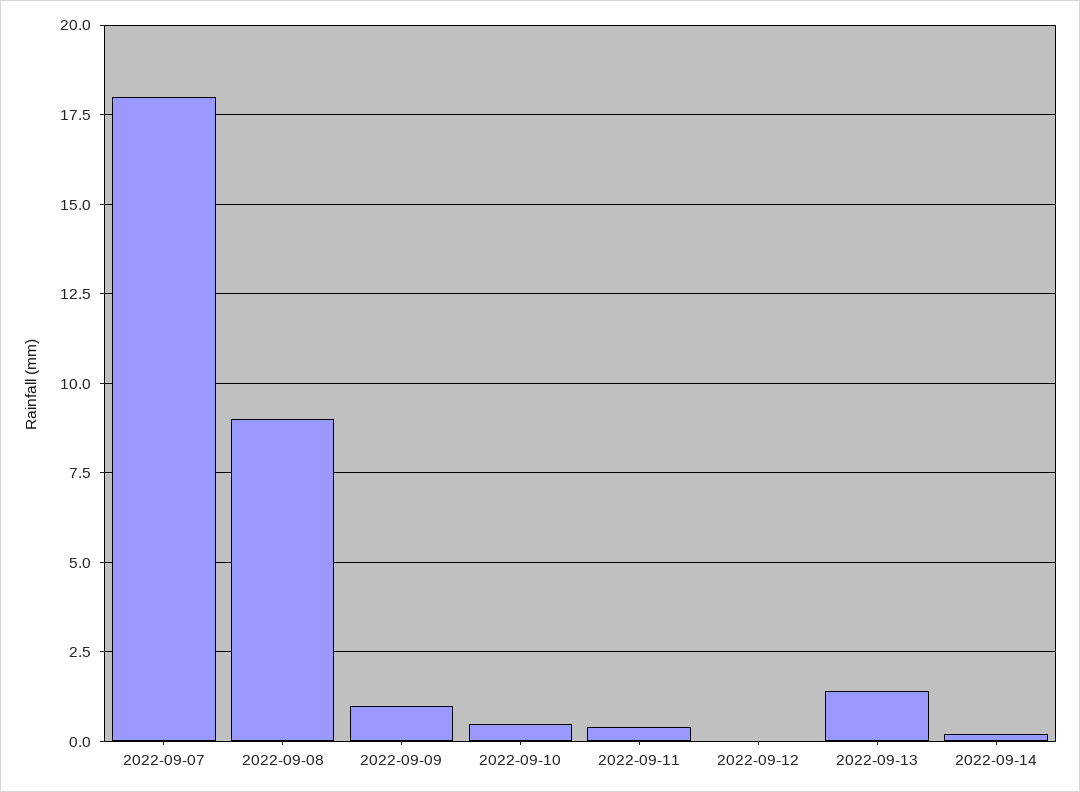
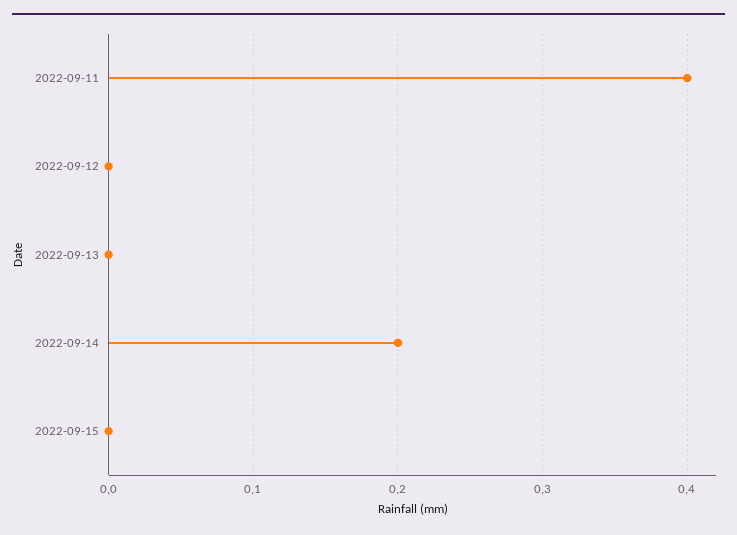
2022-09-07: 18 -> none
2022-09-08: 9 -> none
2022-09-09: 1 -> none
2022-09-10: 0.5 -> none
2022-09-13: 1.5 -> 0
2022-09-15: none -> 0

